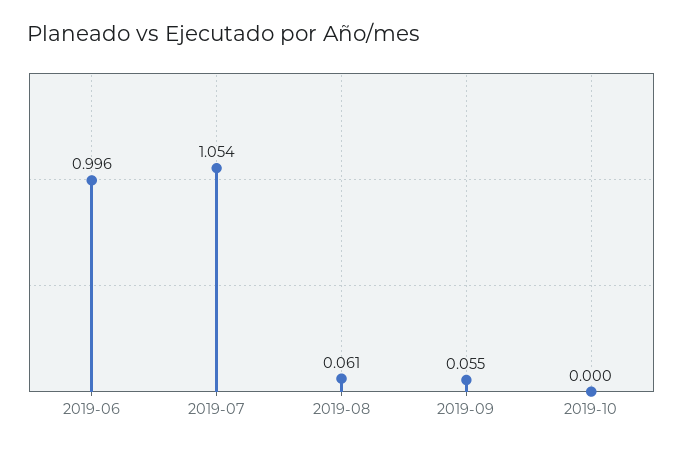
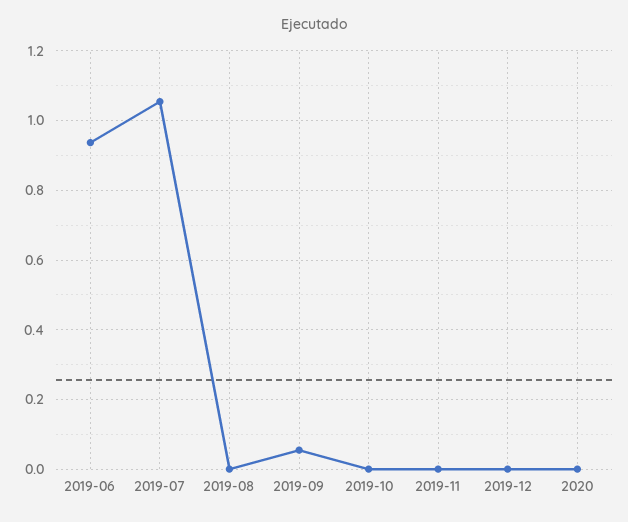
2019-06: 0.996 -> 0.94
2019-08: 0.061 -> 0
2019-11: none -> 0
2019-12: none -> 0
2020: none -> 0

